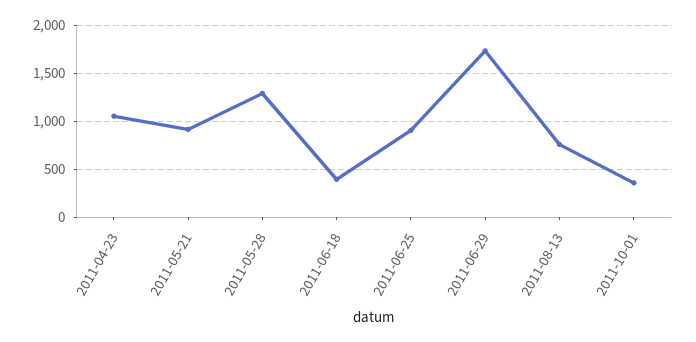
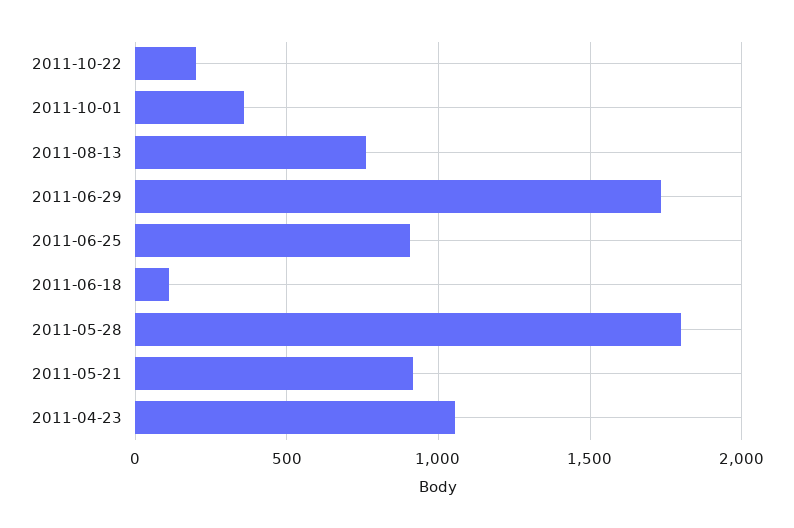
2011-05-28: 1300 -> 1800
2011-06-18: 400 -> 100
2011-10-22: none -> 200

